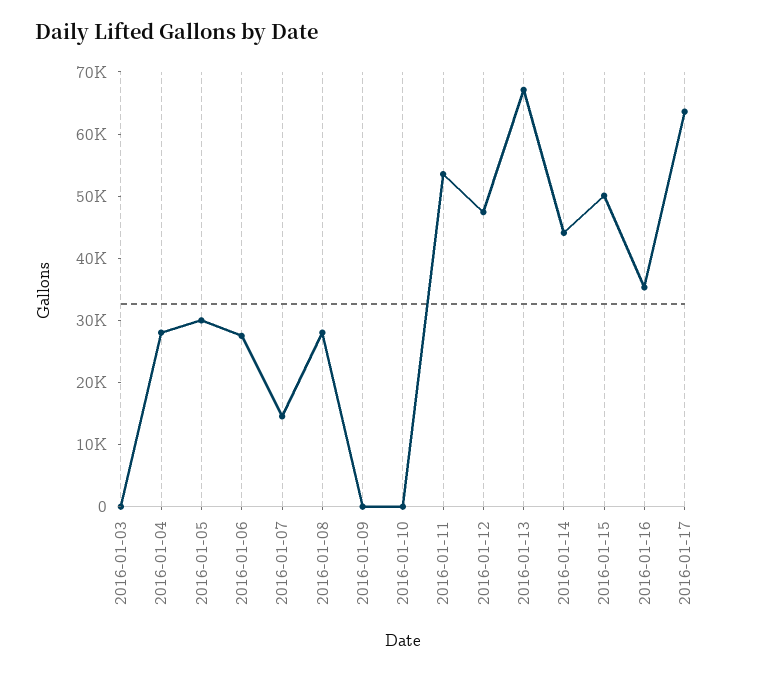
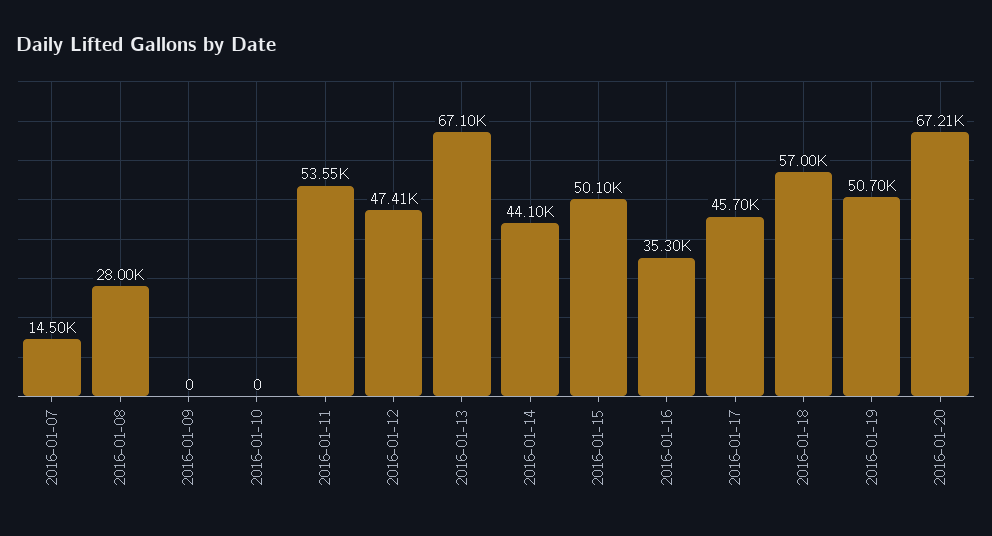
2016-01-03: 0 -> none
2016-01-04: 28000 -> none
2016-01-05: 30000 -> none
2016-01-06: 28000 -> none
2016-01-17: 64000 -> 45700
2016-01-18: none -> 57000
2016-01-19: none -> 50700
2016-01-20: none -> 67210

